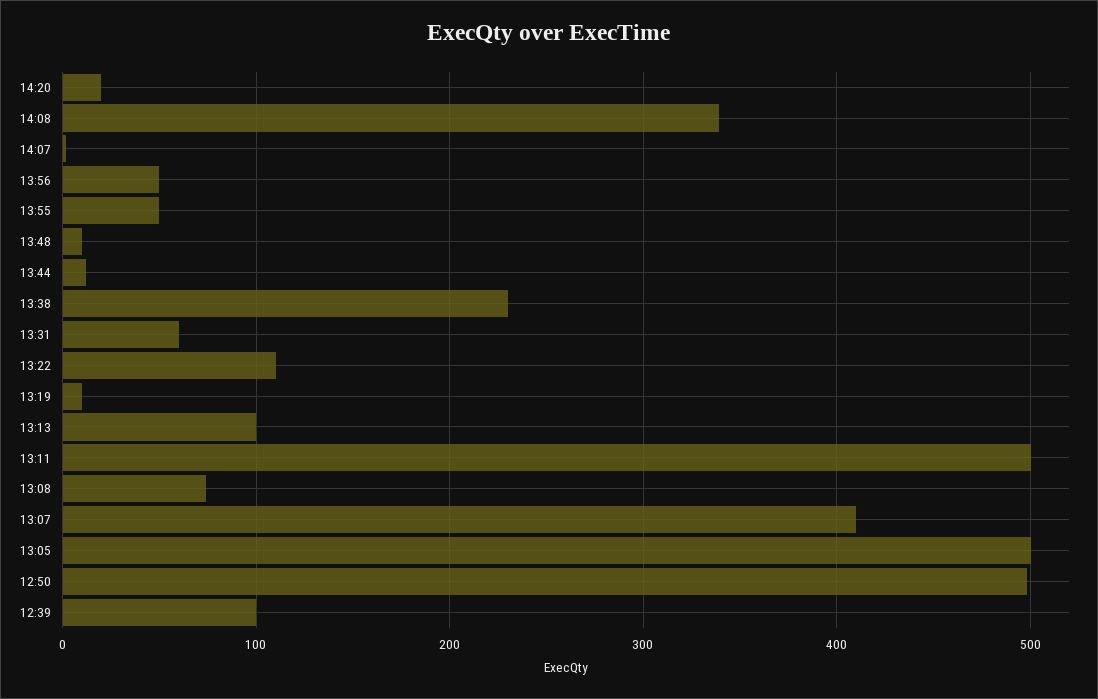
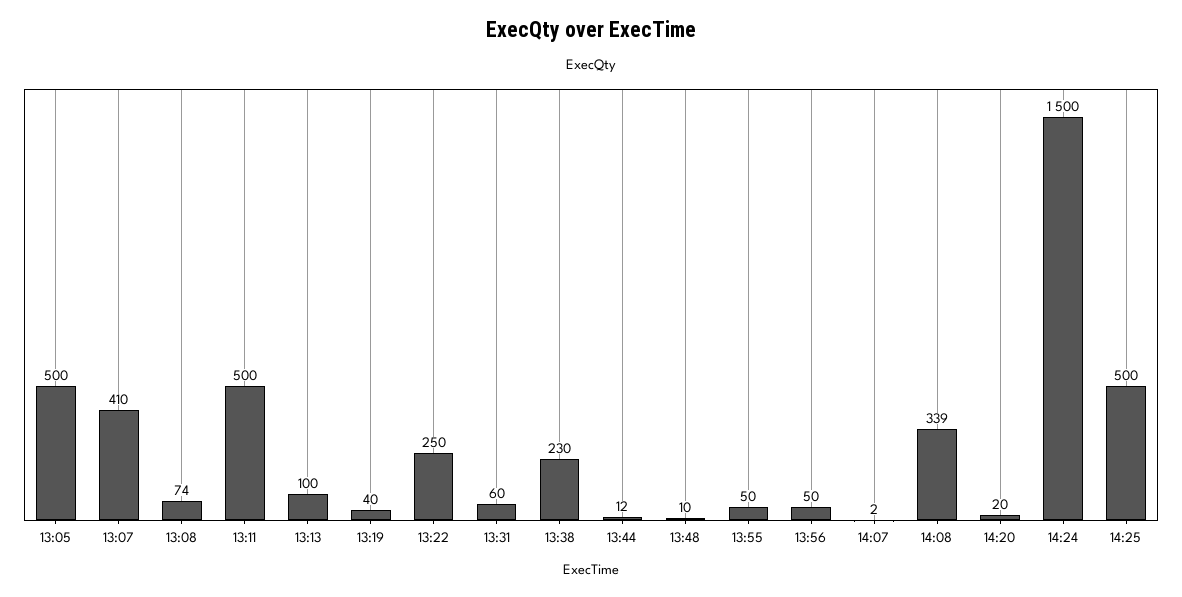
13:22: 110 -> 250
13:19: 10 -> 40
12:50: 500 -> none
12:39: 100 -> none
14:24: none -> 1500
14:25: none -> 500

